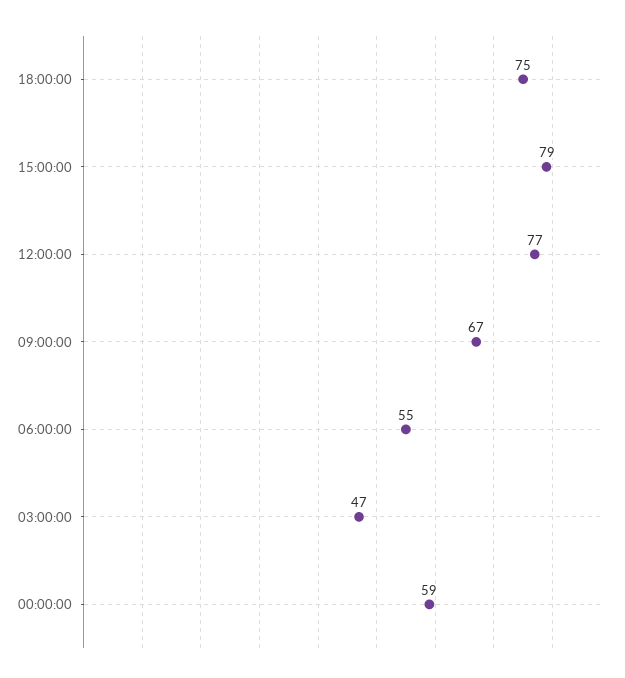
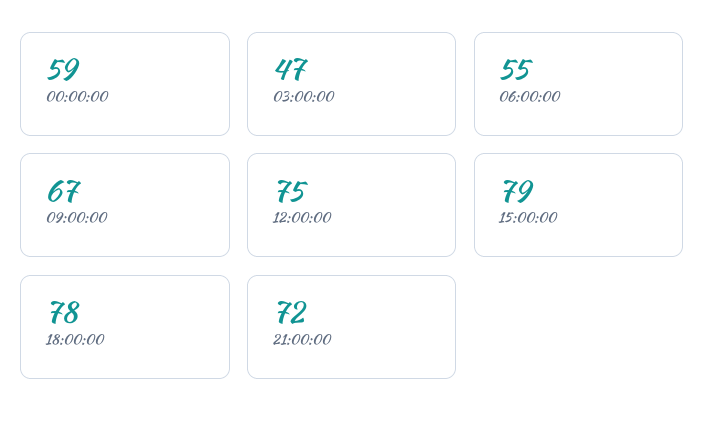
18:00:00: 75 -> 78
12:00:00: 77 -> 75
21:00:00: none -> 72

